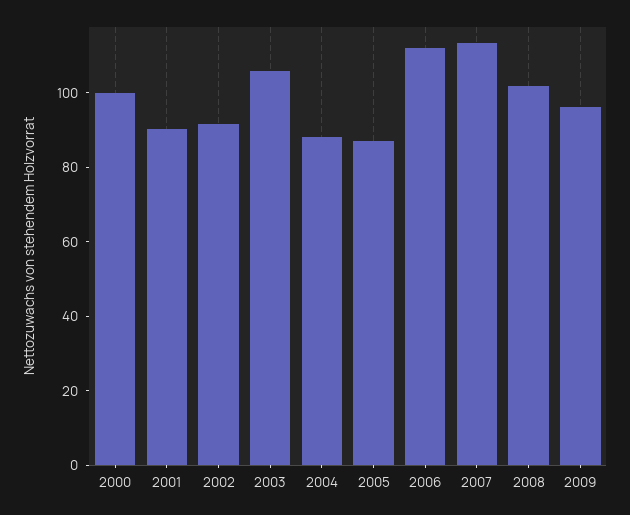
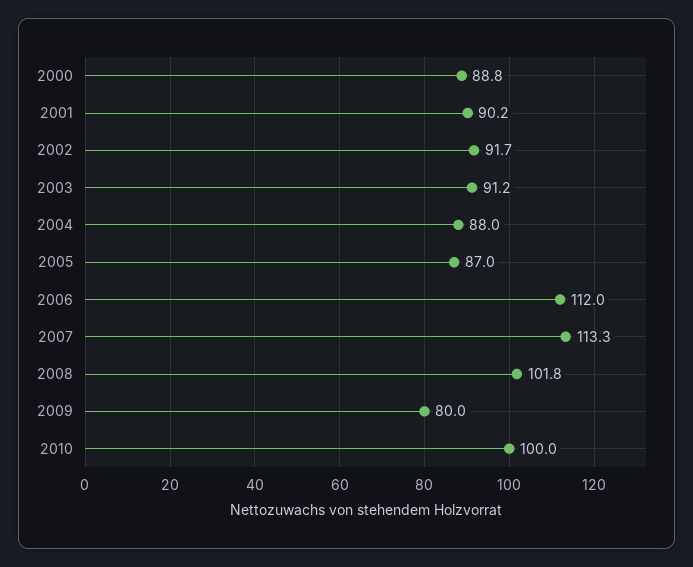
2000: 100 -> 88.8
2003: 105 -> 91.2
2009: 95 -> 80
2010: none -> 100

